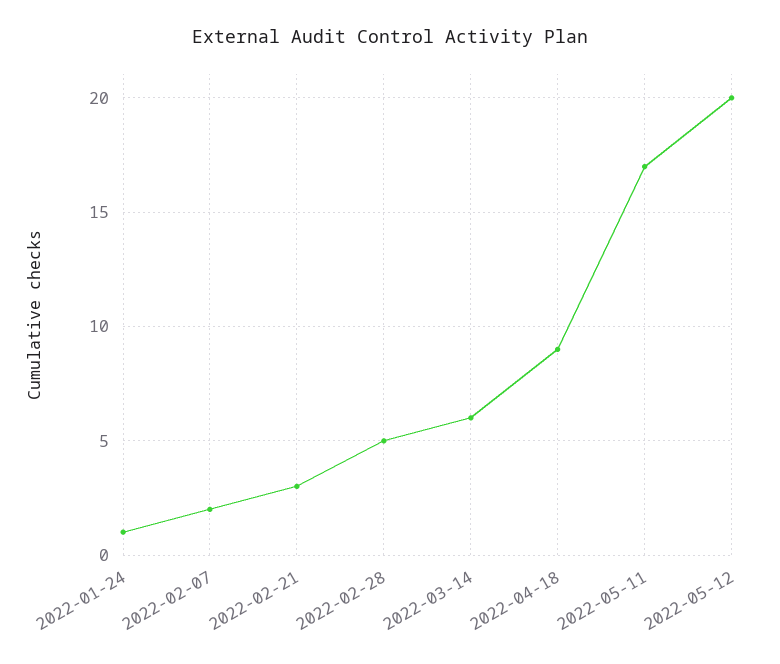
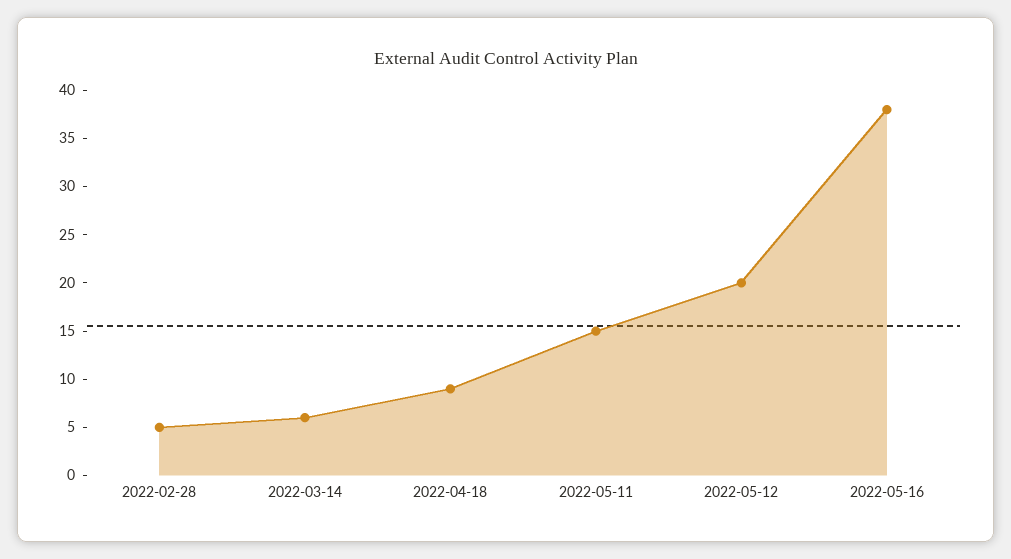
2022-01-24: 1 -> none
2022-02-07: 2 -> none
2022-02-21: 3 -> none
2022-05-11: 17 -> 15
2022-05-16: none -> 38

